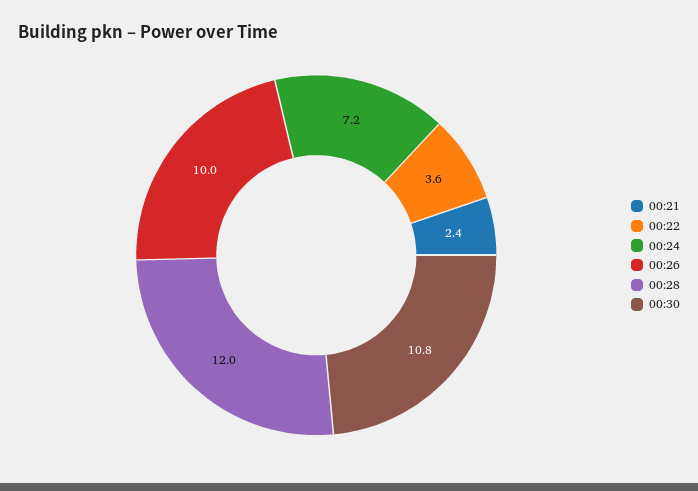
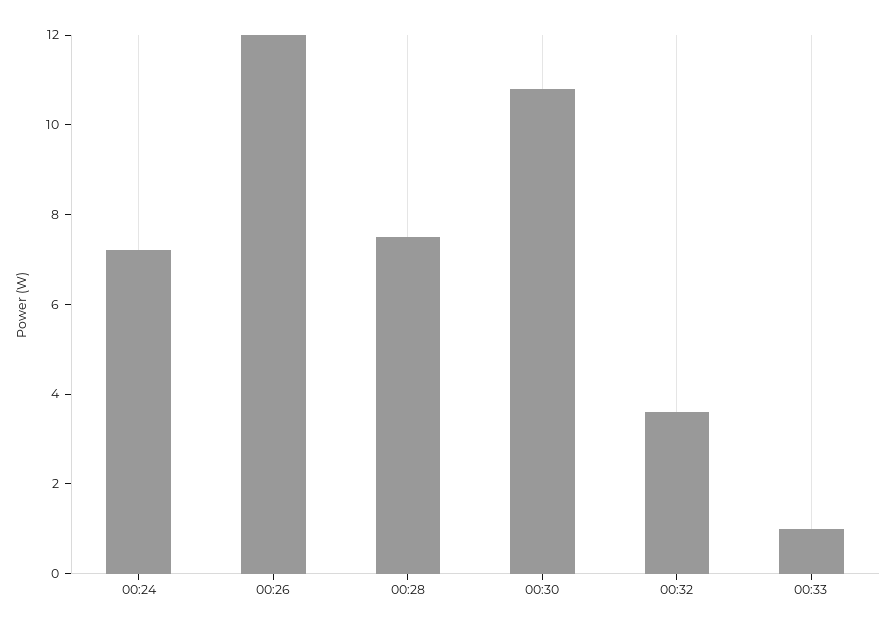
00:21: 2.4 -> none
00:22: 3.6 -> none
00:26: 10 -> 12
00:28: 12 -> 7.5
00:32: none -> 3.5
00:33: none -> 1

